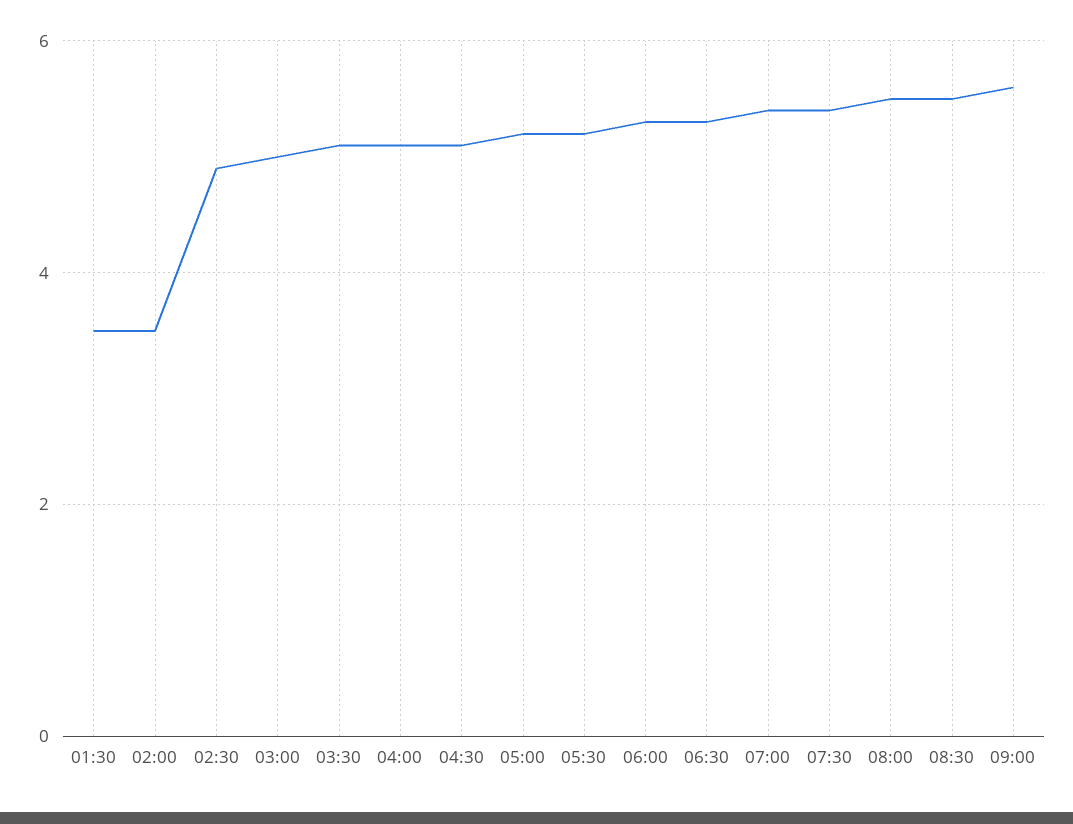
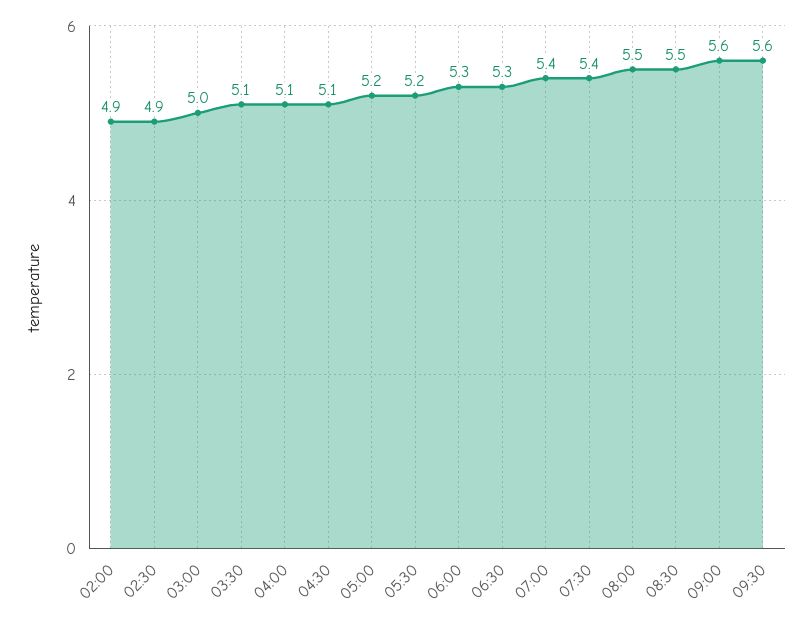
01:30: 3.5 -> none
02:00: 3.5 -> 4.9
09:30: none -> 5.6

